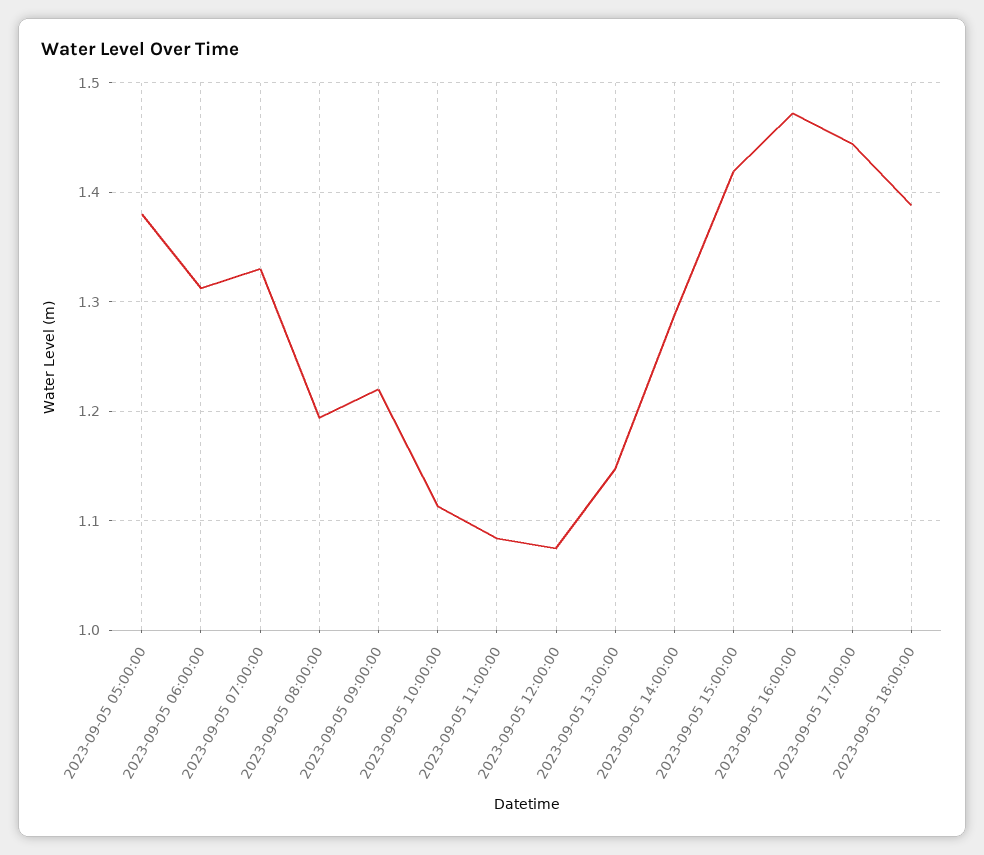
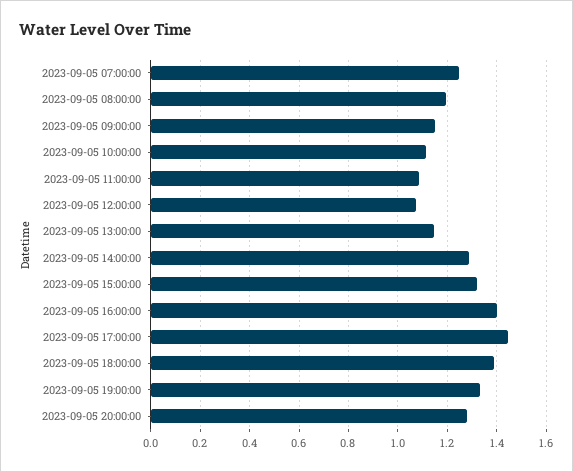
2023-09-05 05:00:00: 1.38 -> none
2023-09-05 06:00:00: 1.31 -> none
2023-09-05 07:00:00: 1.33 -> 1.25
2023-09-05 09:00:00: 1.22 -> 1.15
2023-09-05 15:00:00: 1.42 -> 1.325
2023-09-05 16:00:00: 1.47 -> 1.4
2023-09-05 19:00:00: none -> 1.325
2023-09-05 20:00:00: none -> 1.275

